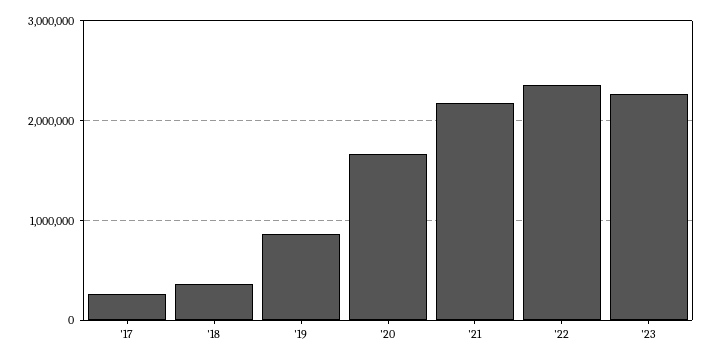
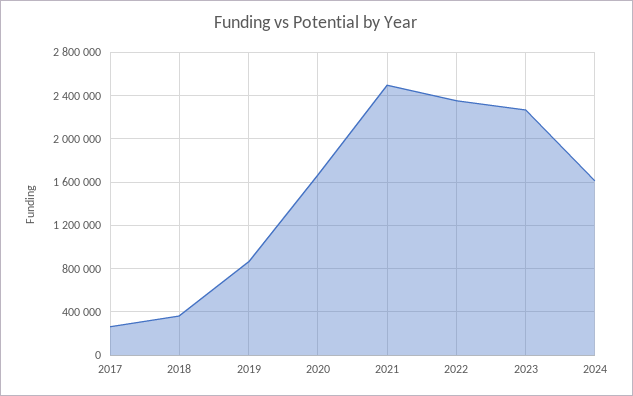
'21: 2200000 -> 2500000
2024: none -> 1600000

